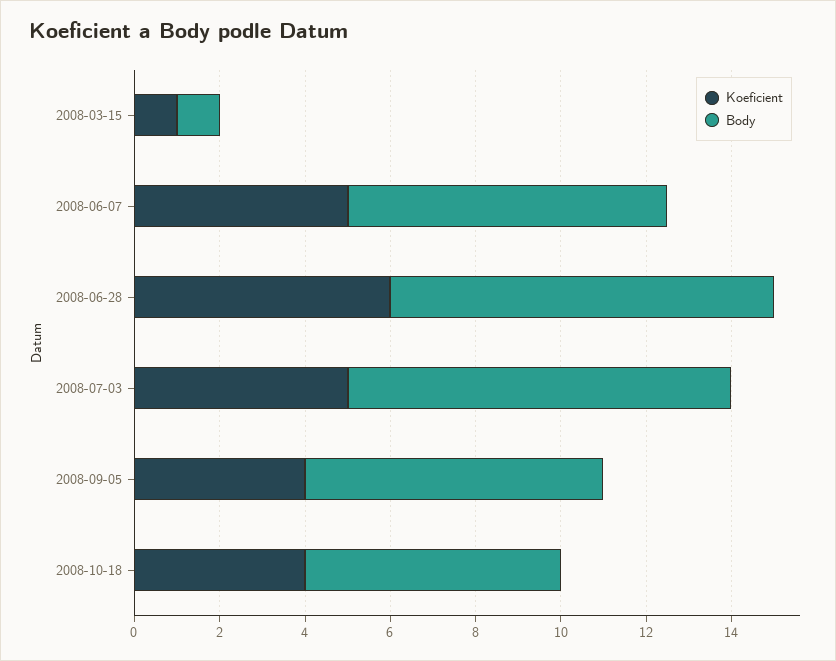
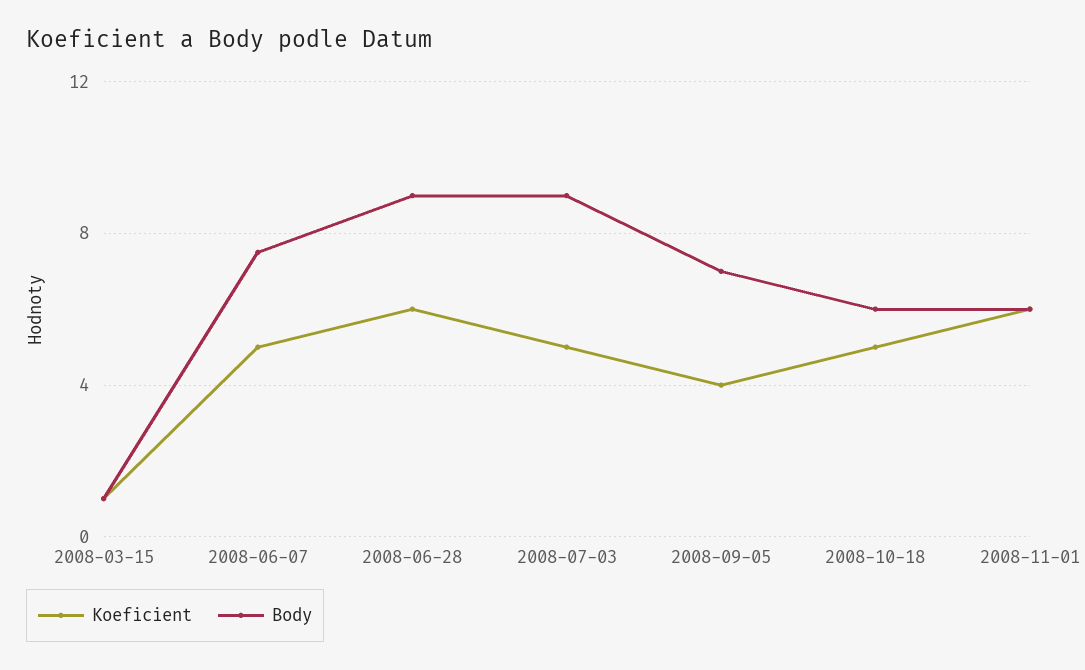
Koeficient, 2008-10-18: 4 -> 5
Koeficient, 2008-11-01: none -> 6
Body, 2008-11-01: none -> 6

